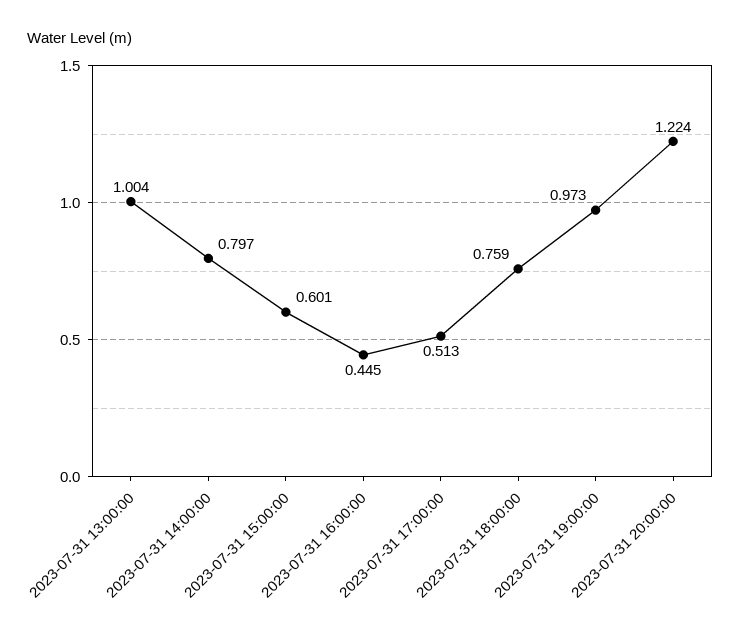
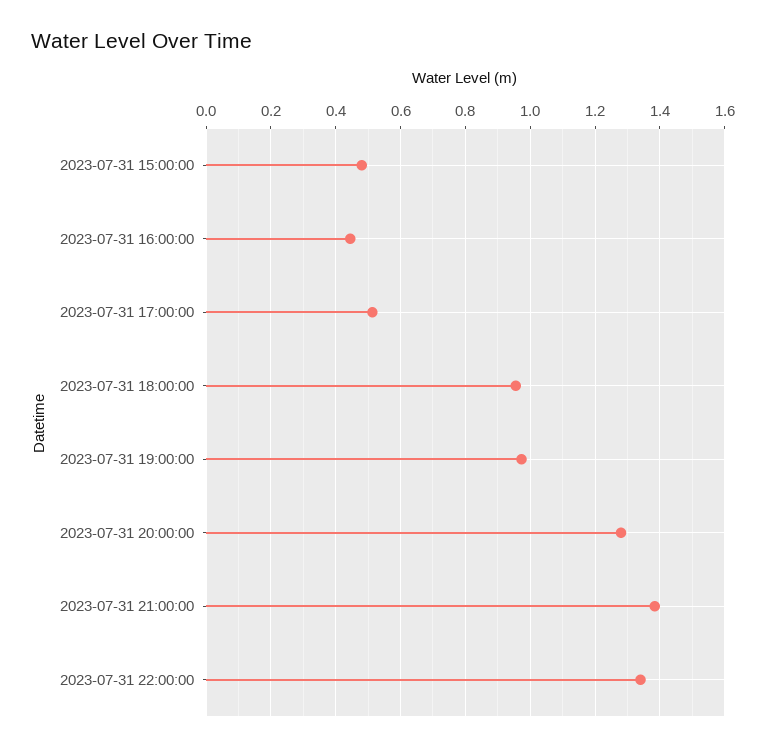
2023-07-31 13:00:00: 1.004 -> none
2023-07-31 14:00:00: 0.797 -> none
2023-07-31 15:00:00: 0.601 -> 0.48
2023-07-31 18:00:00: 0.759 -> 0.96
2023-07-31 20:00:00: 1.224 -> 1.28
2023-07-31 21:00:00: none -> 1.38
2023-07-31 22:00:00: none -> 1.34

